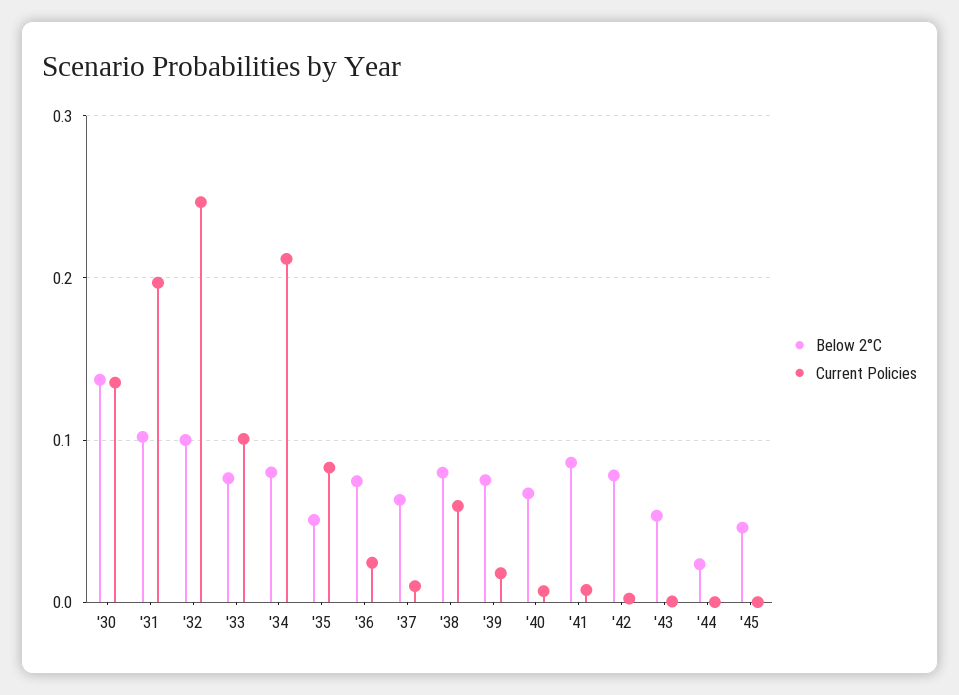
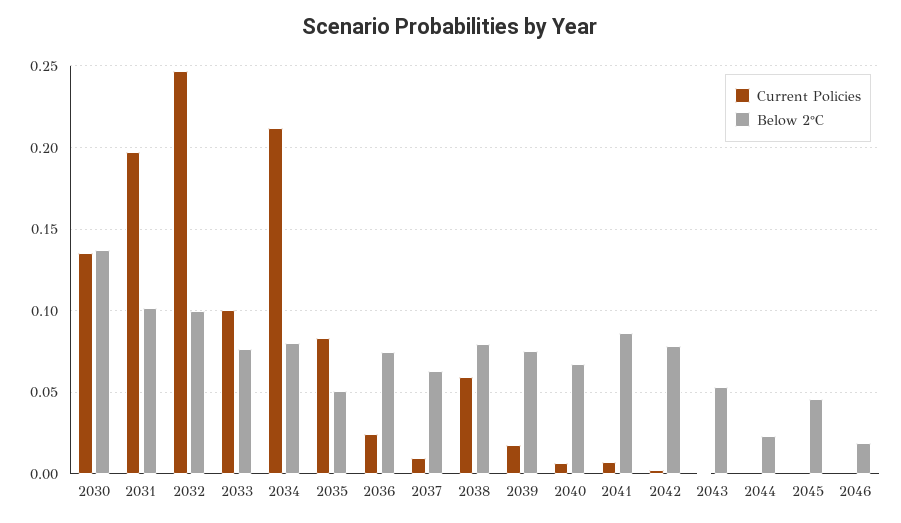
Current Policies, 2046: none -> 0
Below 2°C, 2046: none -> 0.02

